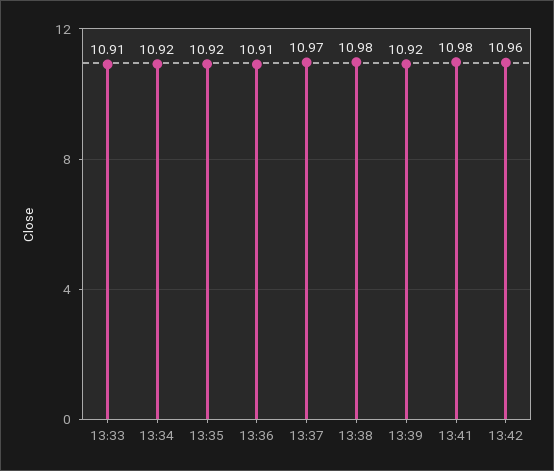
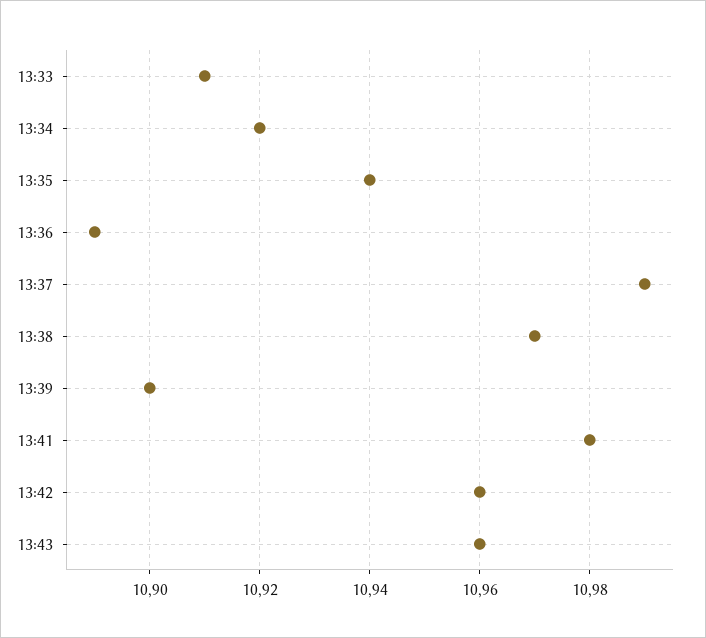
13:35: 10.92 -> 10.94
13:36: 10.91 -> 10.89
13:37: 10.97 -> 10.99
13:38: 10.98 -> 10.97
13:39: 10.92 -> 10.9
13:43: none -> 10.96

